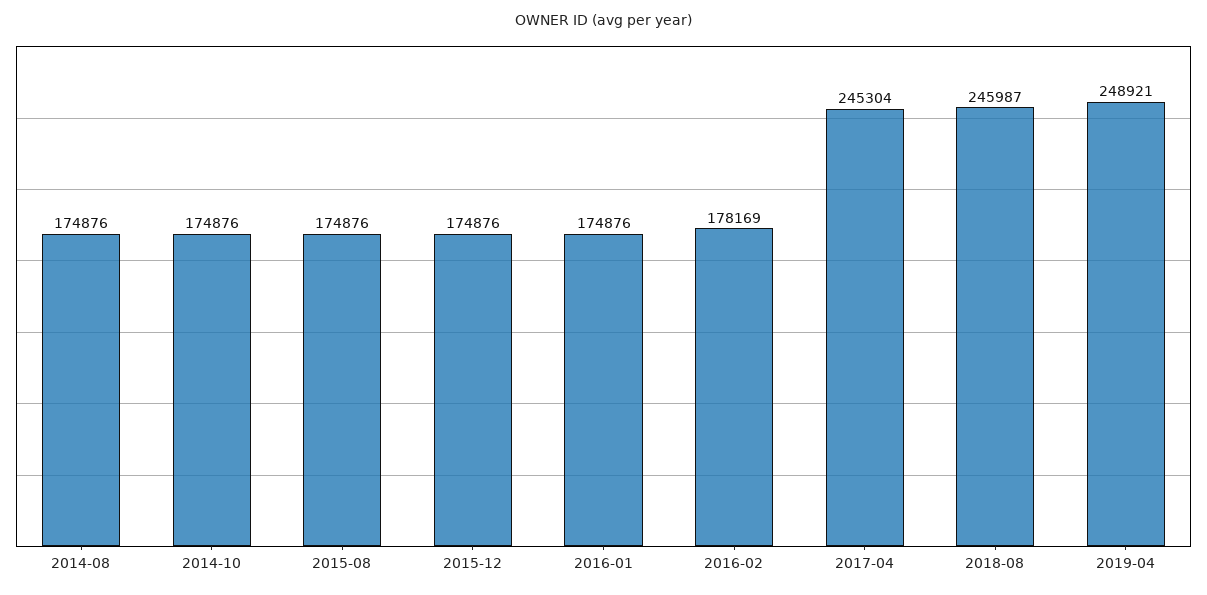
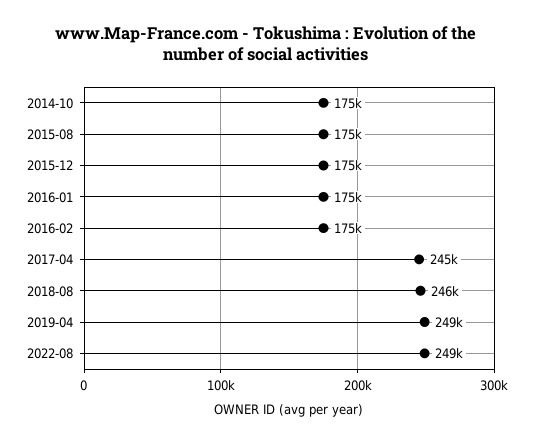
2014-08: 174876 -> none
2016-02: 178169 -> 175000
2022-08: none -> 249000

